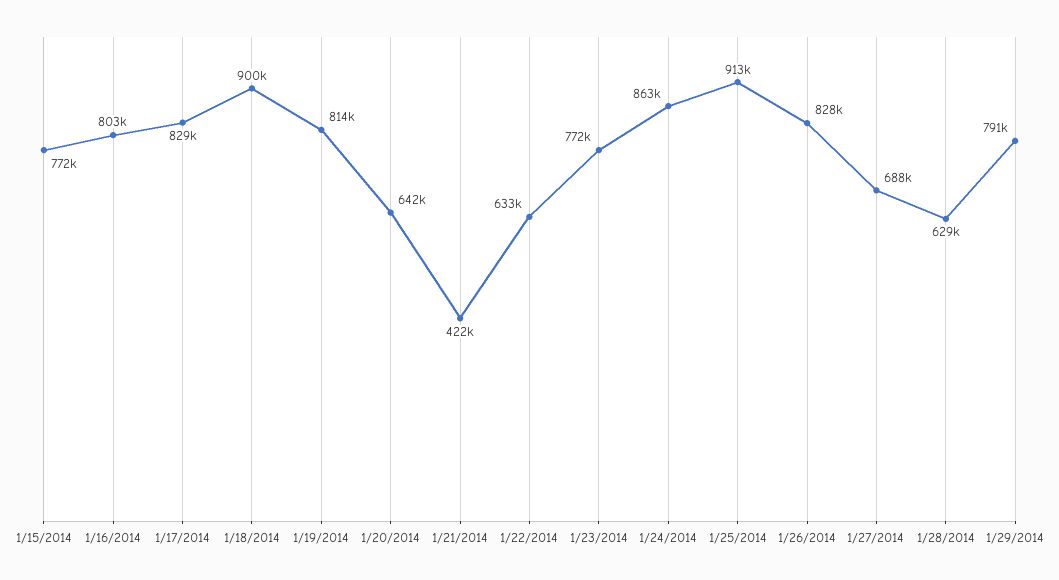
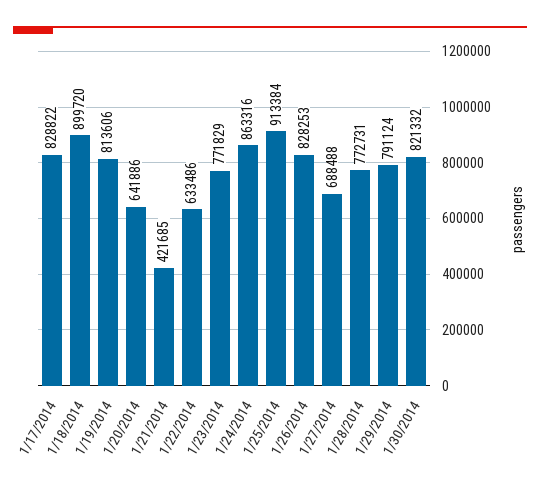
1/15/2014: 772000 -> none
1/16/2014: 803000 -> none
1/28/2014: 629000 -> 772731
1/30/2014: none -> 821332

